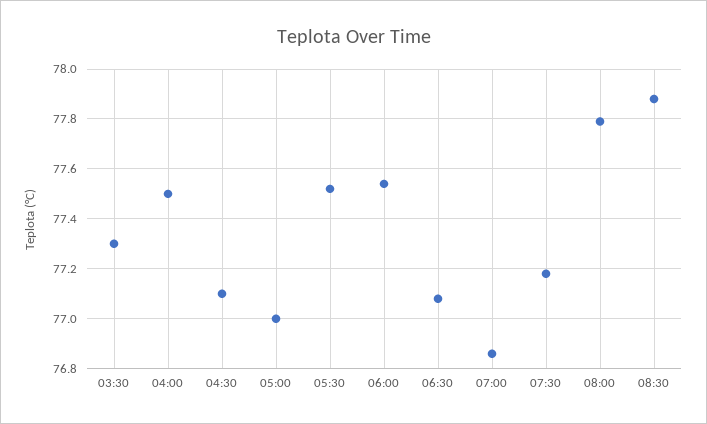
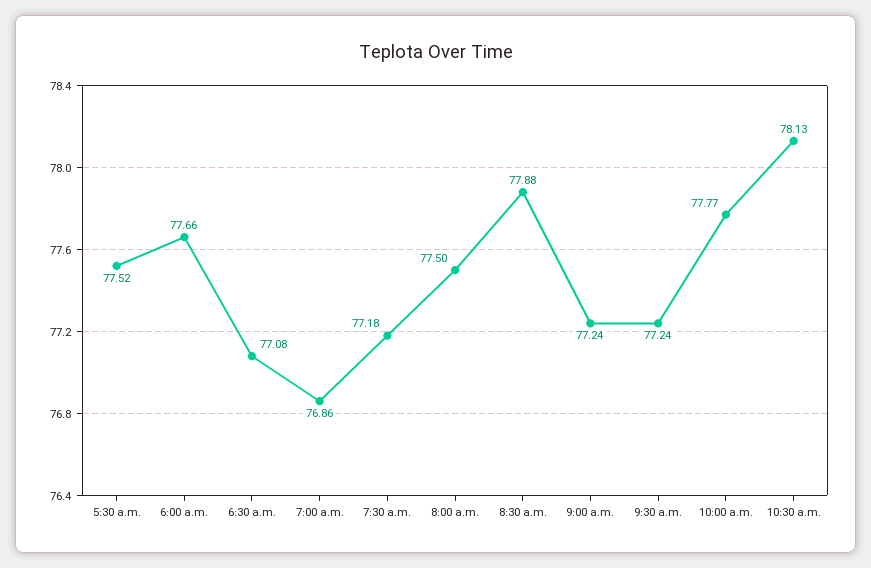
03:30: 77.3 -> none
04:00: 77.5 -> none
04:30: 77.1 -> none
05:00: 77 -> none
06:00: 77.55 -> 77.66
08:00: 77.8 -> 77.5
9:00 a.m.: none -> 77.24
9:30 a.m.: none -> 77.24
10:00 a.m.: none -> 77.77
10:30 a.m.: none -> 78.13

